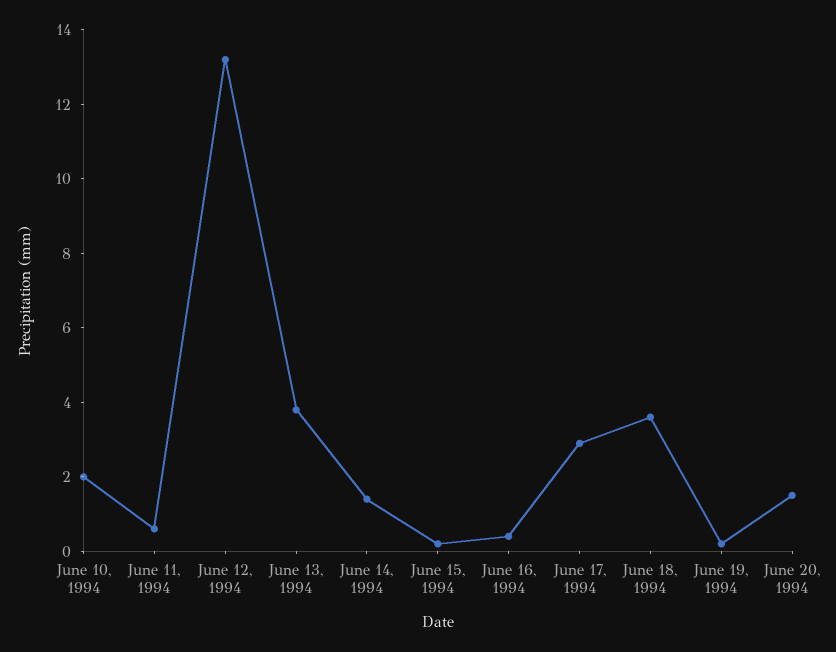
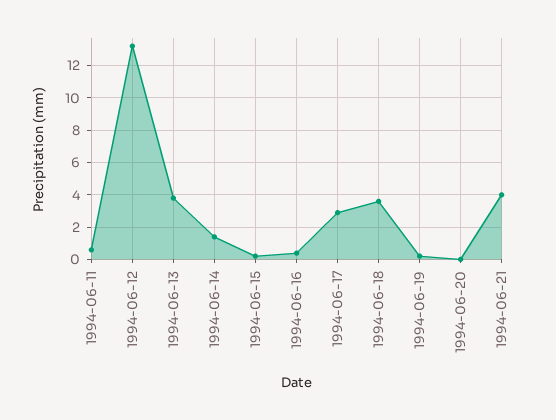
June 10, 1994: 2 -> none
June 20, 1994: 1.5 -> 0
1994-06-21: none -> 4

